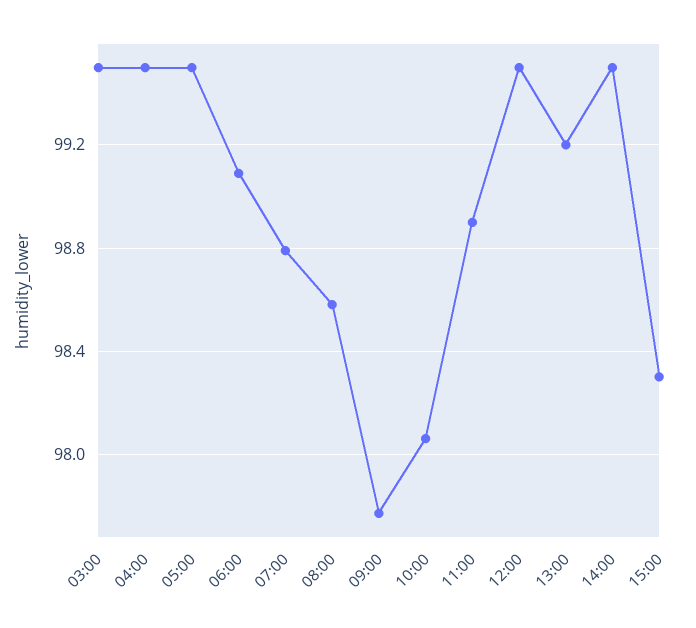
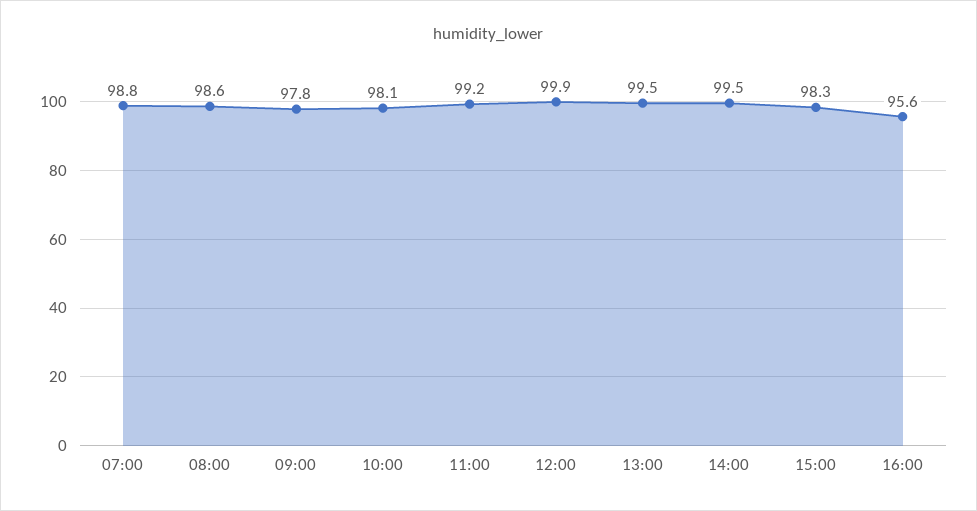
03:00: 99.5 -> none
04:00: 99.5 -> none
05:00: 99.5 -> none
06:00: 99.1 -> none
11:00: 98.9 -> 99.2
12:00: 99.5 -> 99.9
13:00: 99.2 -> 99.5
16:00: none -> 95.6

